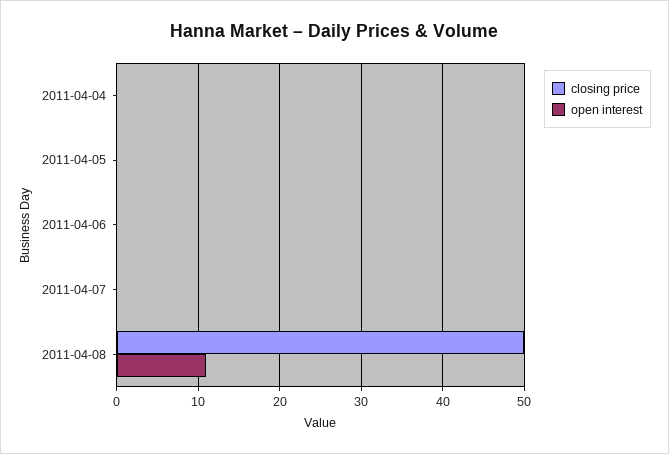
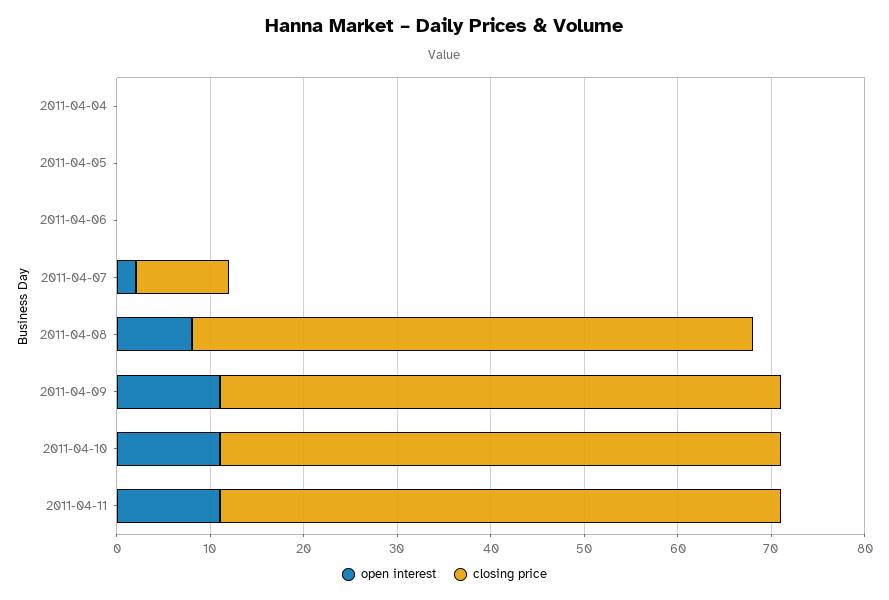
closing price, 2011-04-07: 0 -> 10
open interest, 2011-04-07: 0 -> 2
closing price, 2011-04-08: 50 -> 60
open interest, 2011-04-08: 11 -> 8
open interest, 2011-04-09: none -> 11
closing price, 2011-04-09: none -> 60
open interest, 2011-04-10: none -> 11
closing price, 2011-04-10: none -> 60
open interest, 2011-04-11: none -> 11
closing price, 2011-04-11: none -> 60

